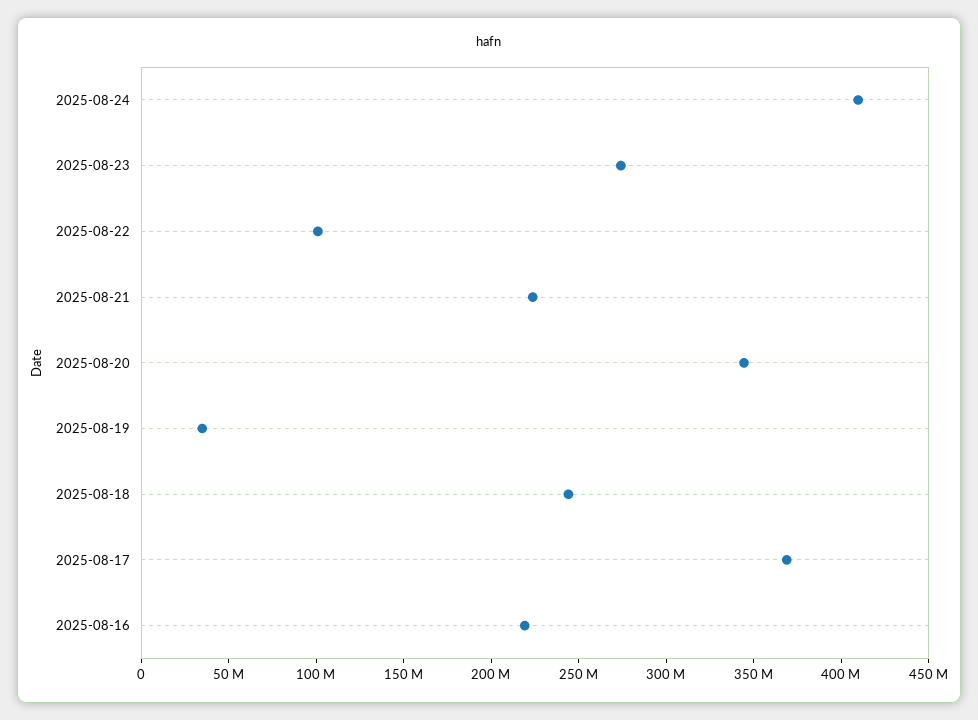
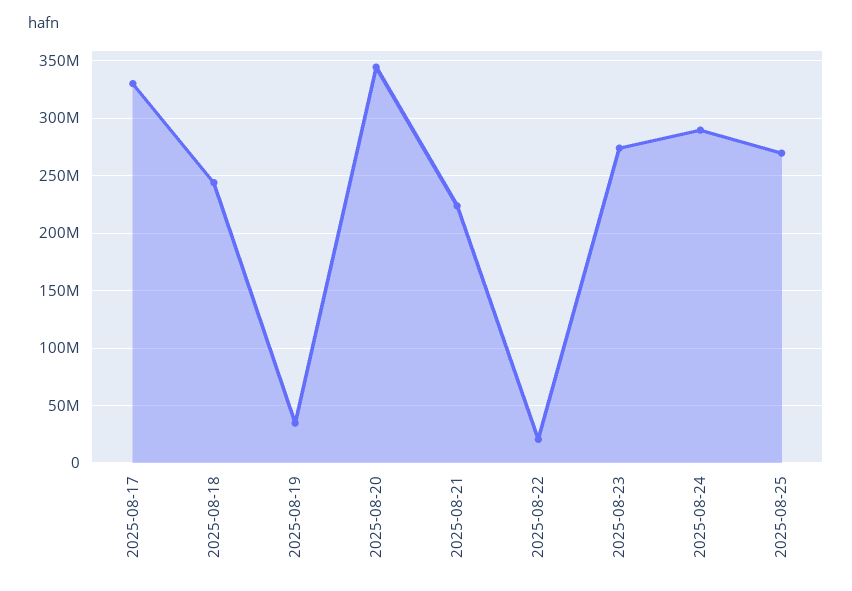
2025-08-24: 410000000 -> 290000000
2025-08-22: 100000000 -> 20000000
2025-08-17: 370000000 -> 330000000
2025-08-16: 220000000 -> none
2025-08-25: none -> 270000000

